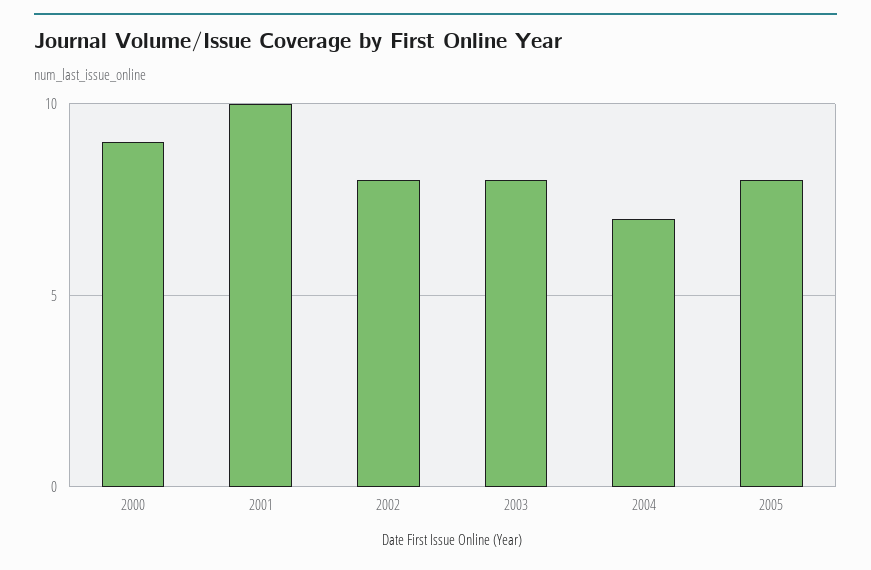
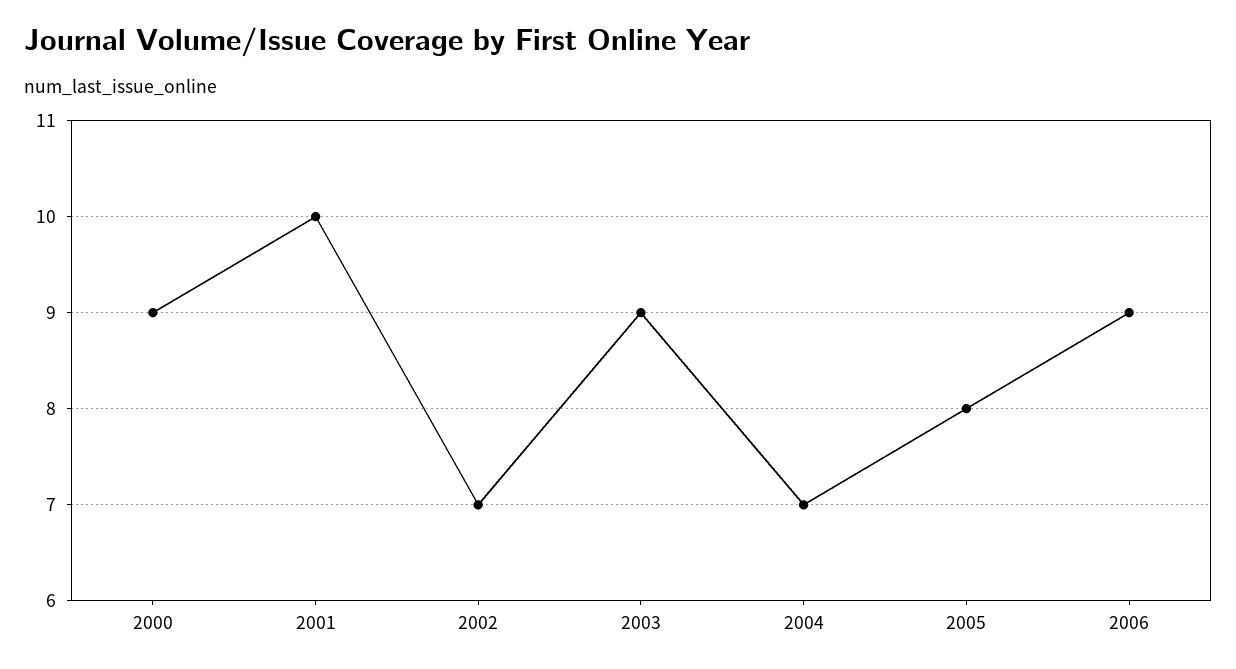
2002: 8 -> 7
2003: 8 -> 9
2006: none -> 9

